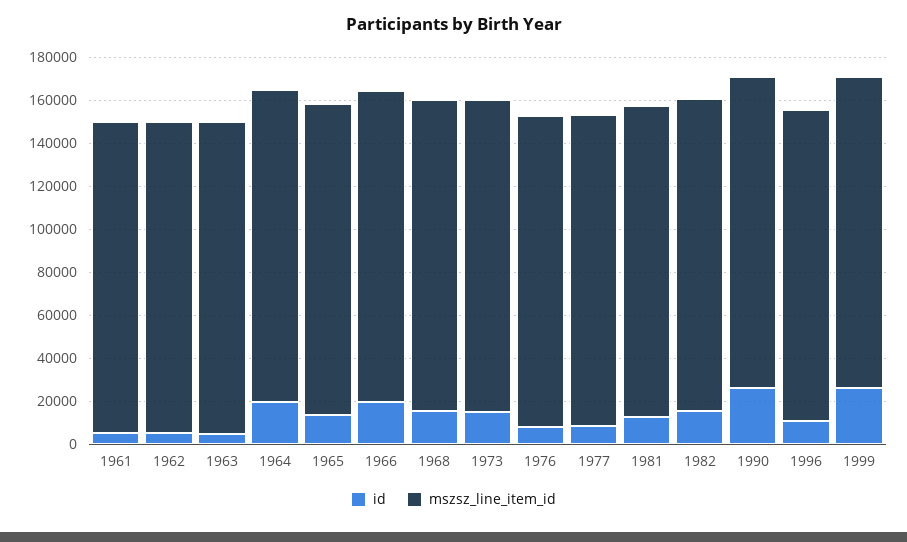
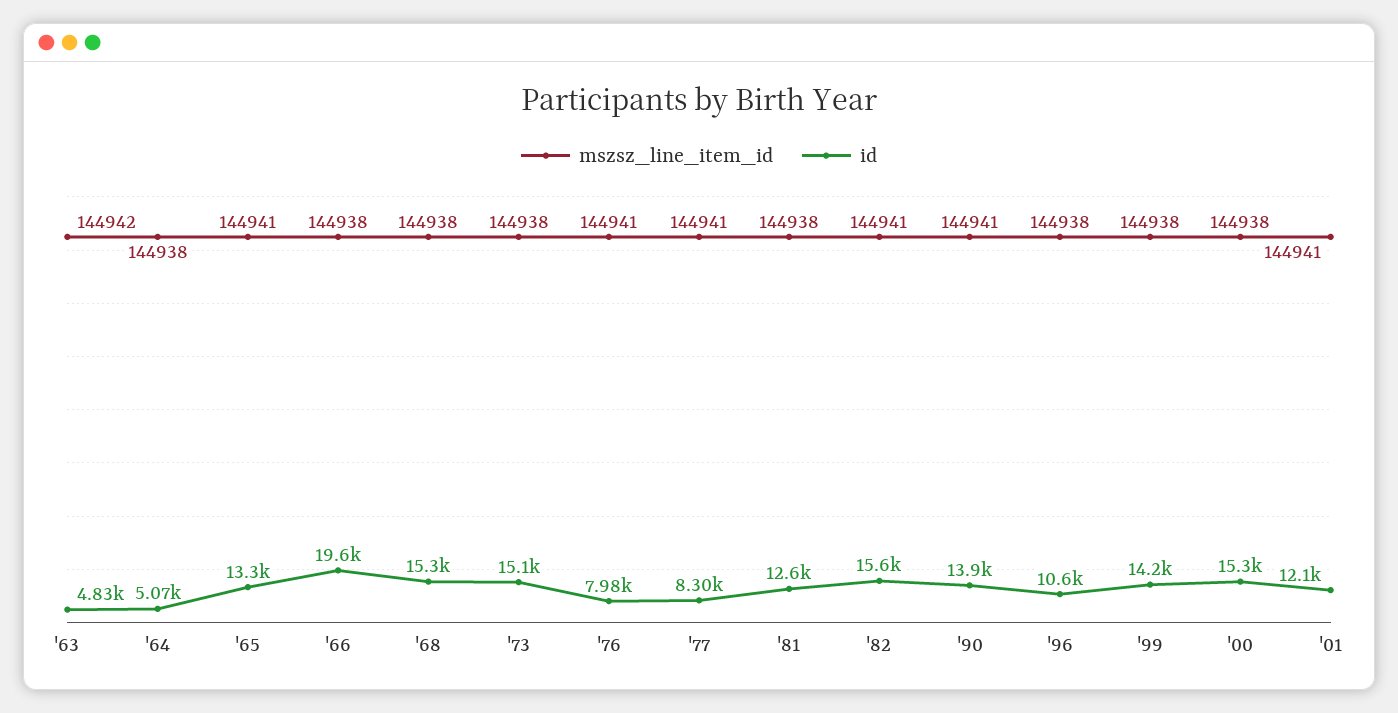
id, 1961: 5000 -> none
mszsz_line_item_id, 1961: 145000 -> none
id, 1962: 5000 -> none
mszsz_line_item_id, 1962: 145000 -> none
id, 1964: 20000 -> 5070
id, 1990: 25000 -> 13900
id, 1999: 25000 -> 14200
mszsz_line_item_id, '00: none -> 144938
id, '00: none -> 15300
mszsz_line_item_id, '01: none -> 144941
id, '01: none -> 12100

